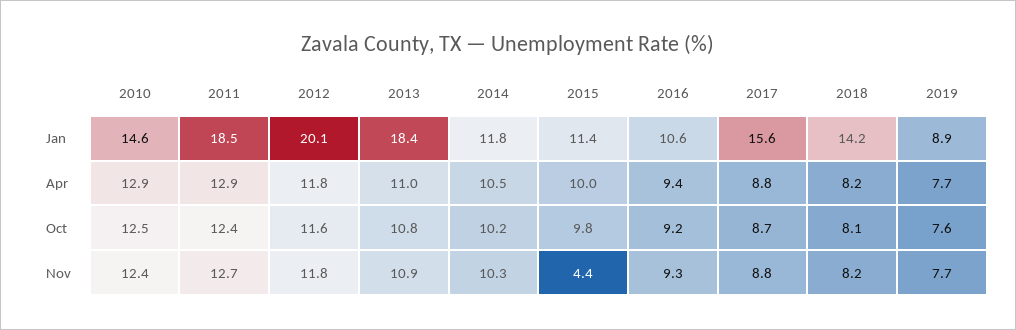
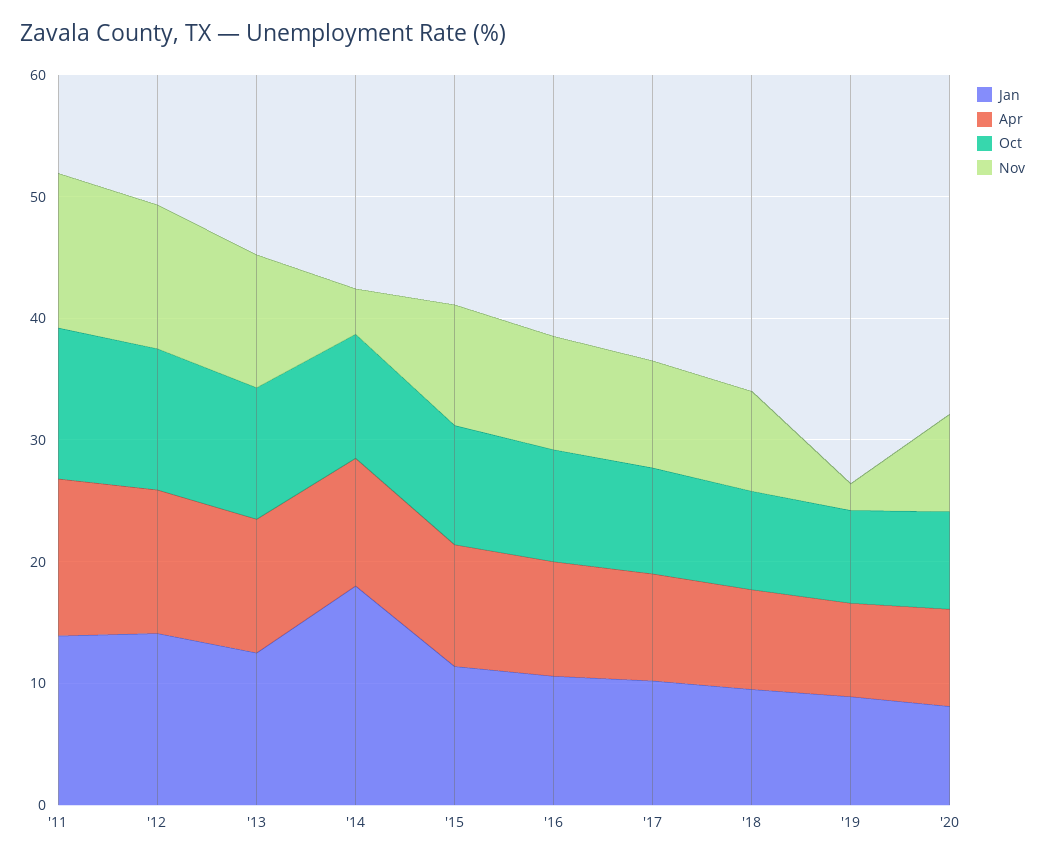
Jan, 2010: 14.6 -> none
Jan, 2011: 18.5 -> 14
Jan, 2012: 20.1 -> 14
Jan, 2013: 18.4 -> 12
Jan, 2014: 11.8 -> 18
Jan, 2017: 15.6 -> 10
Jan, 2018: 14.2 -> 10
Apr, 2010: 12.9 -> none
Oct, 2010: 12.5 -> none
Nov, 2010: 12.4 -> none
Nov, 2014: 10.3 -> 4
Nov, 2015: 4.4 -> 10
Nov, 2019: 7.7 -> 2
Jan, '20: none -> 8
Apr, '20: none -> 8
Oct, '20: none -> 8
Nov, '20: none -> 8

